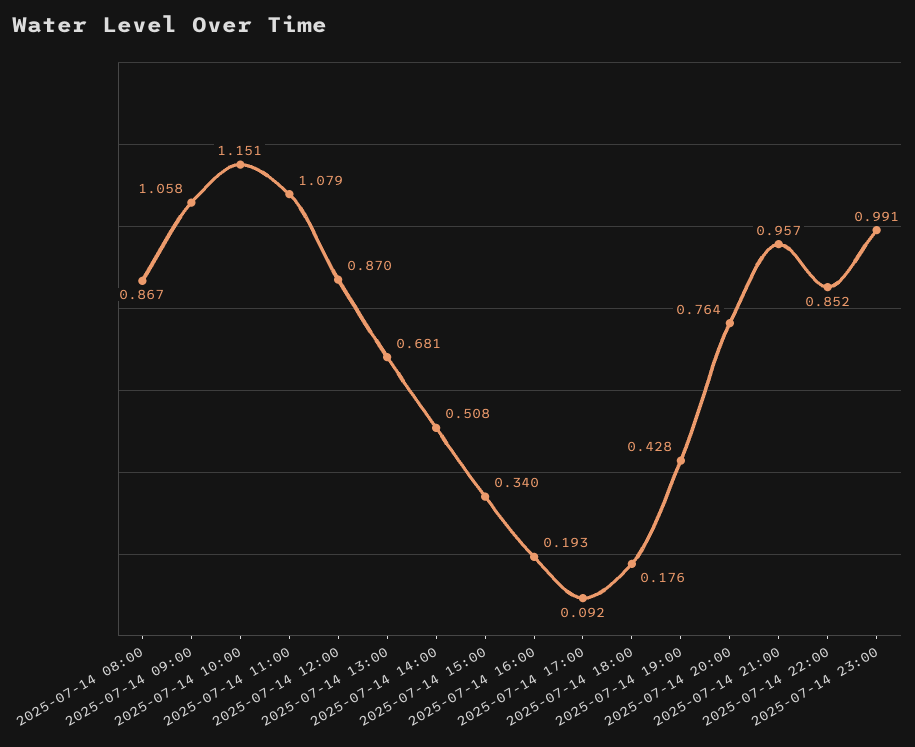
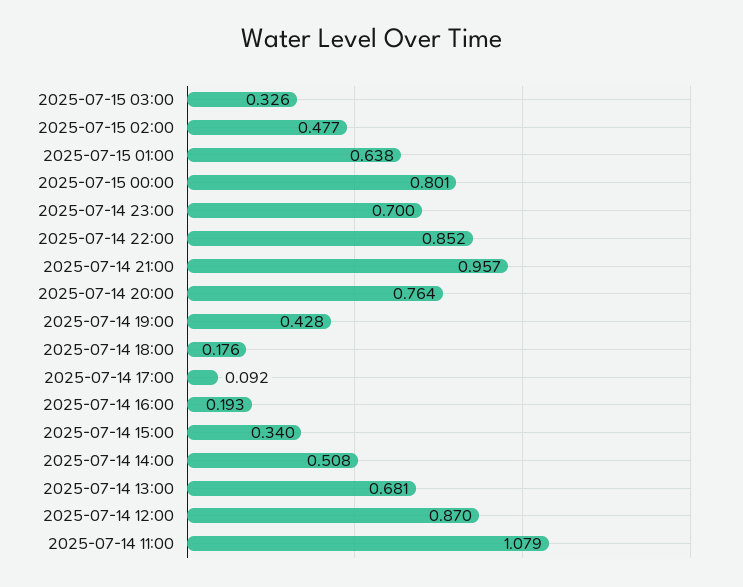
2025-07-14 08:00: 0.867 -> none
2025-07-14 09:00: 1.058 -> none
2025-07-14 10:00: 1.151 -> none
2025-07-14 23:00: 0.991 -> 0.7
2025-07-15 03:00: none -> 0.326
2025-07-15 02:00: none -> 0.477
2025-07-15 01:00: none -> 0.638
2025-07-15 00:00: none -> 0.801

